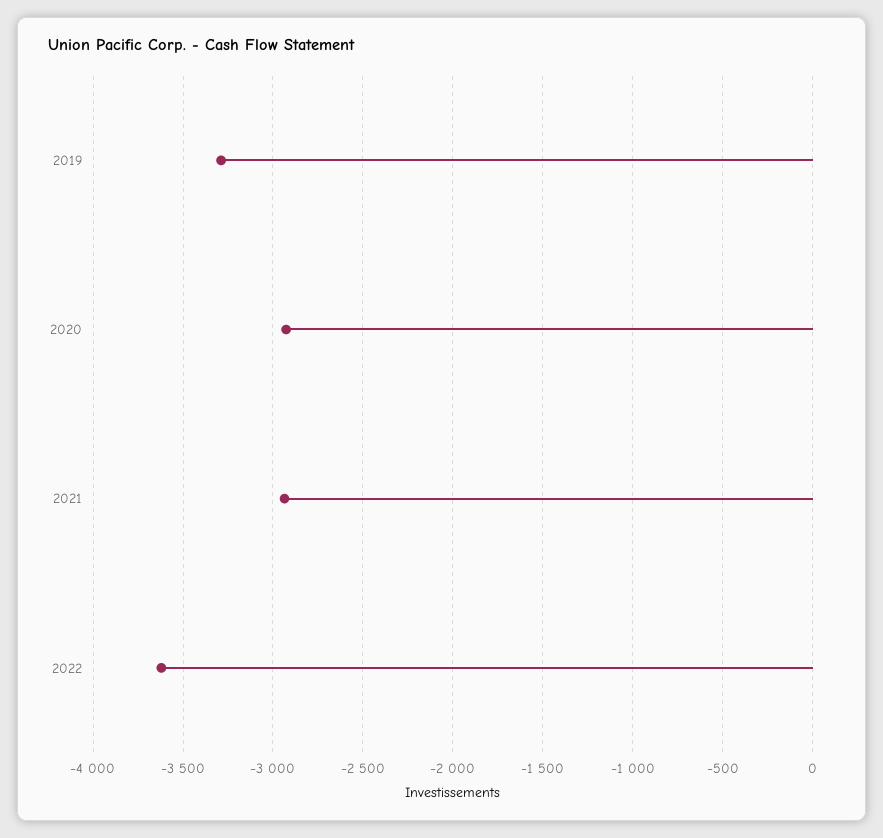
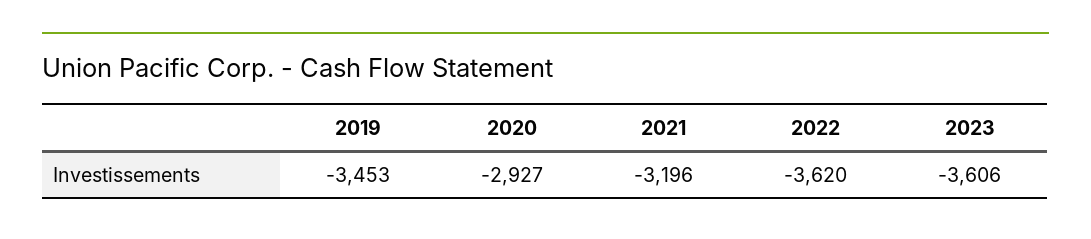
2019: -3300 -> -3453
2021: -2950 -> -3196
2023: none -> -3606

